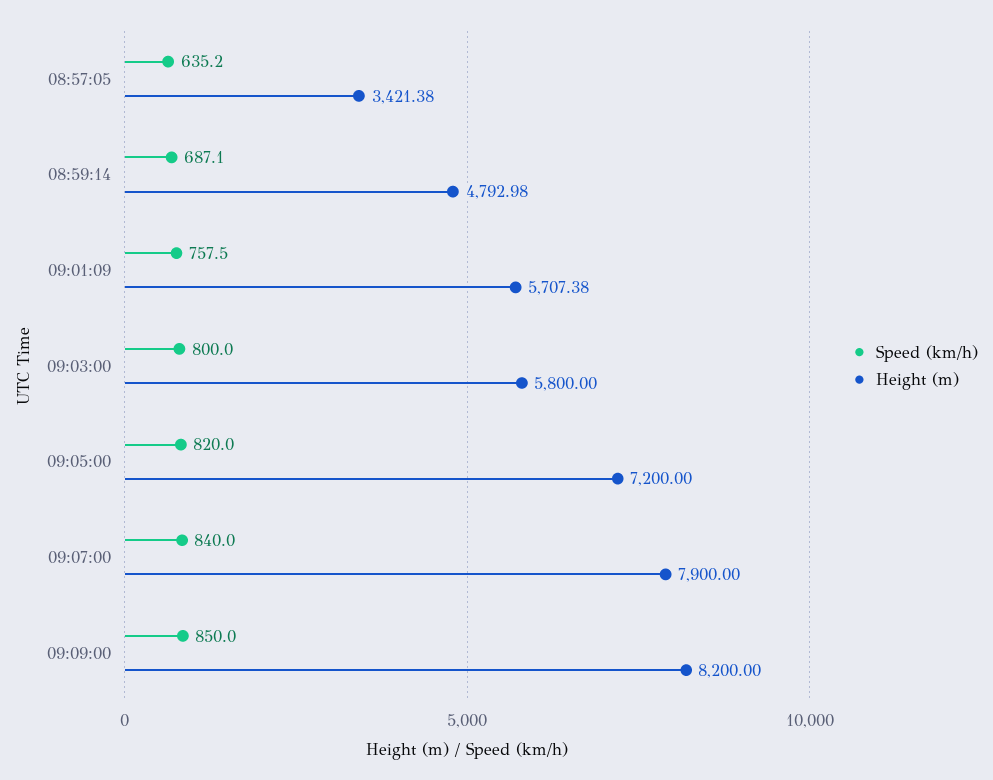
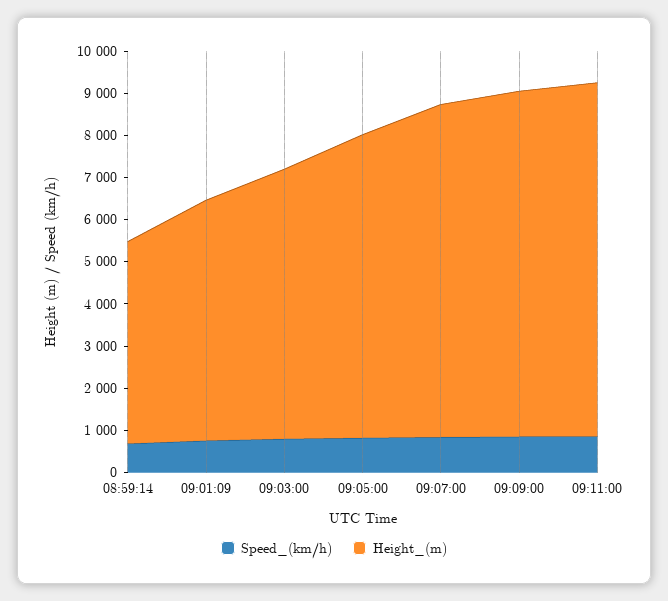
Speed (km/h), 08:57:05: 635.2 -> none
Height (m), 08:57:05: 3421.38 -> none
Height (m), 09:03:00: 5800 -> 6400
Speed (km/h), 09:11:00: none -> 800
Height (m), 09:11:00: none -> 8400

